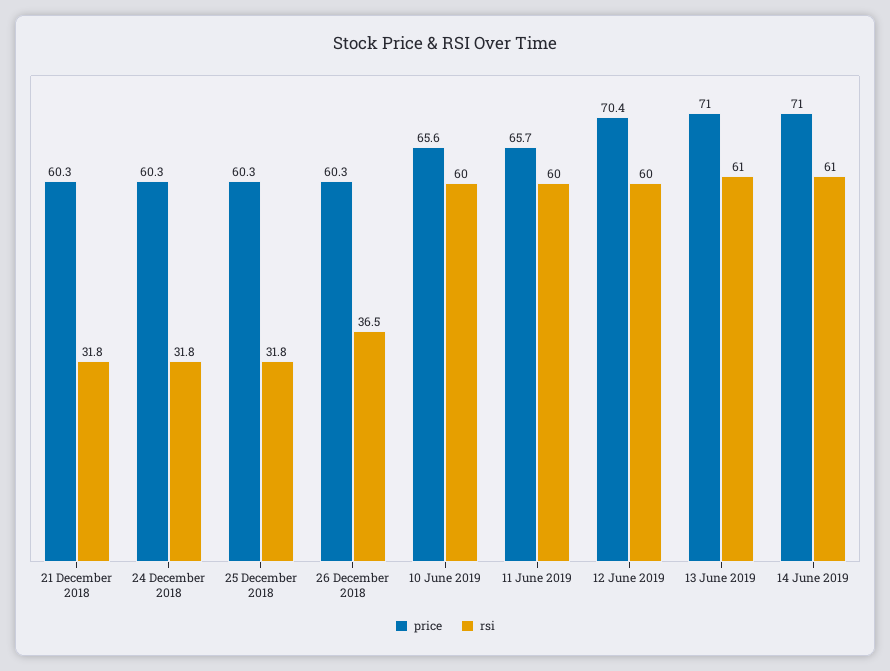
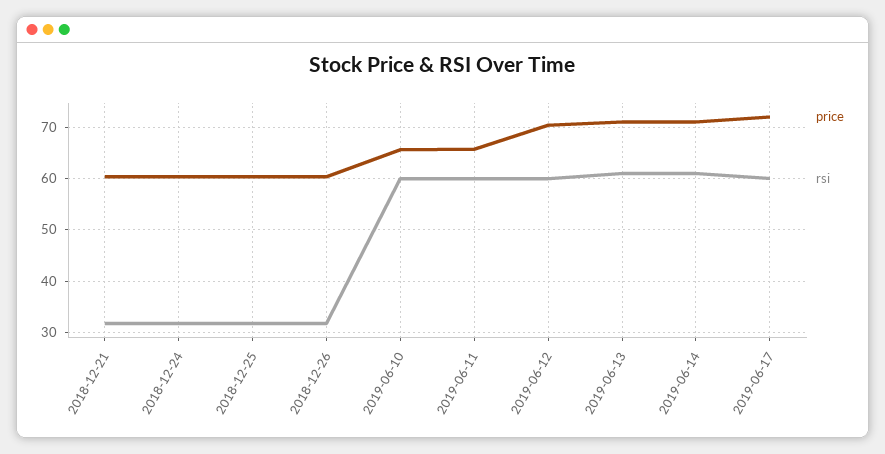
rsi, 26 December 2018: 36.5 -> 32
price, 2019-06-17: none -> 72
rsi, 2019-06-17: none -> 60

